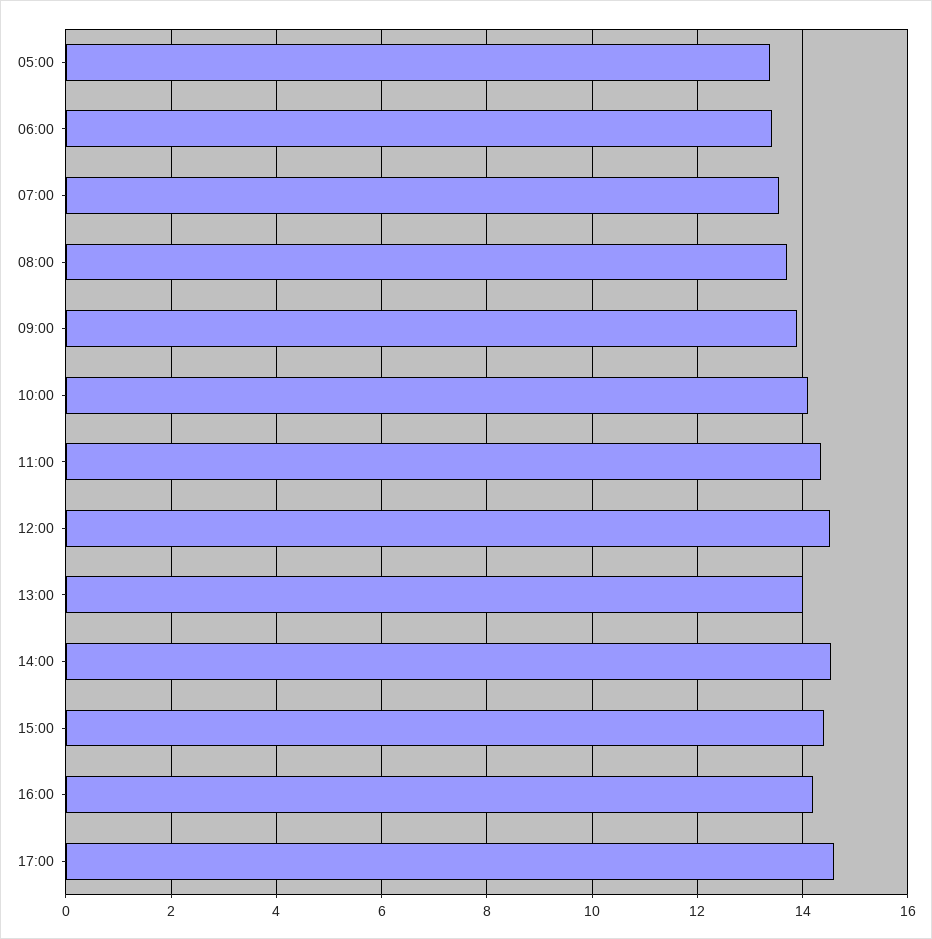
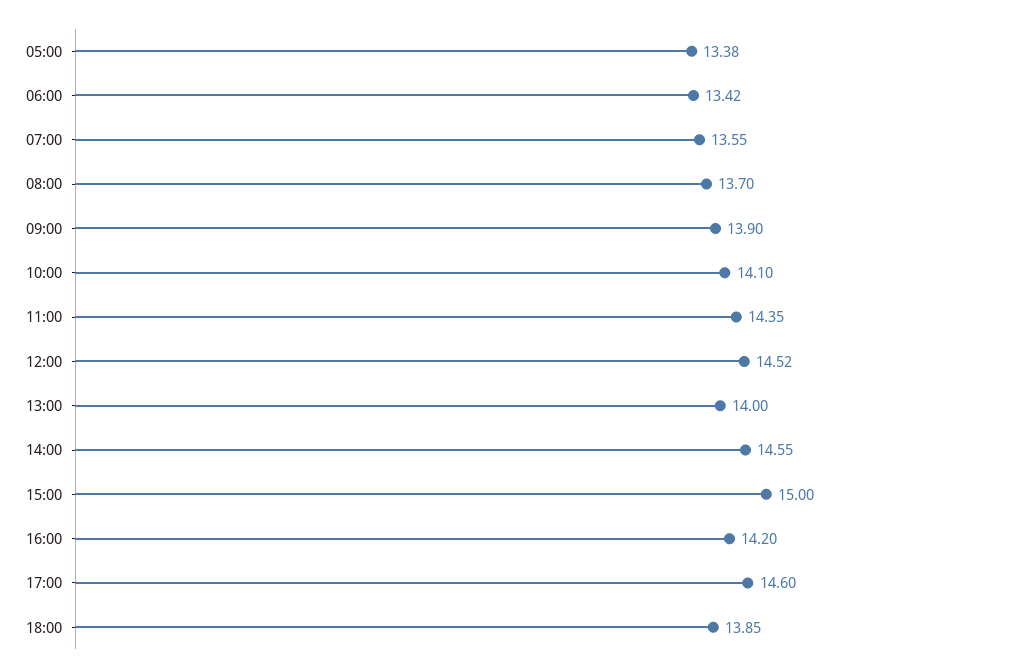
15:00: 14.4 -> 15
18:00: none -> 13.85

